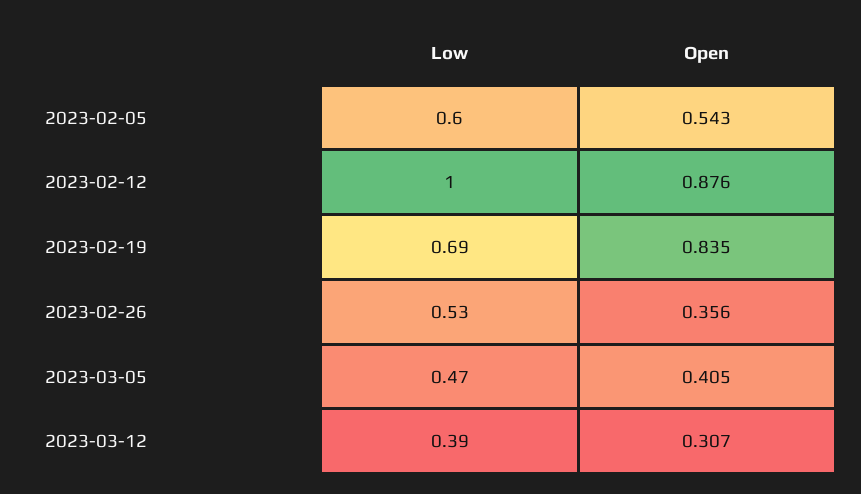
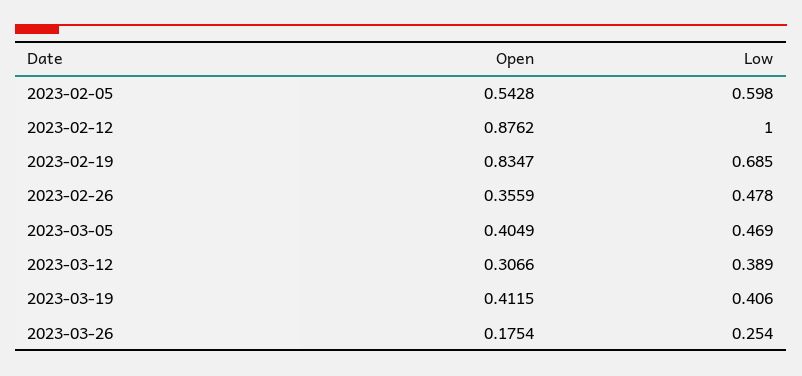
Low, 2023-02-26: 0.53 -> 0.478
Open, 2023-03-19: none -> 0.4115
Low, 2023-03-19: none -> 0.406
Open, 2023-03-26: none -> 0.1754
Low, 2023-03-26: none -> 0.254

